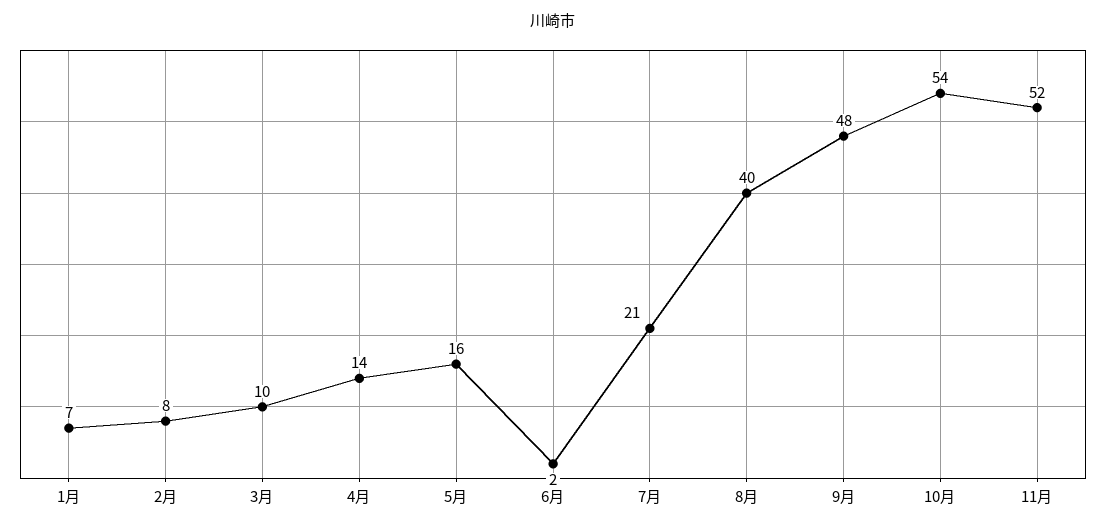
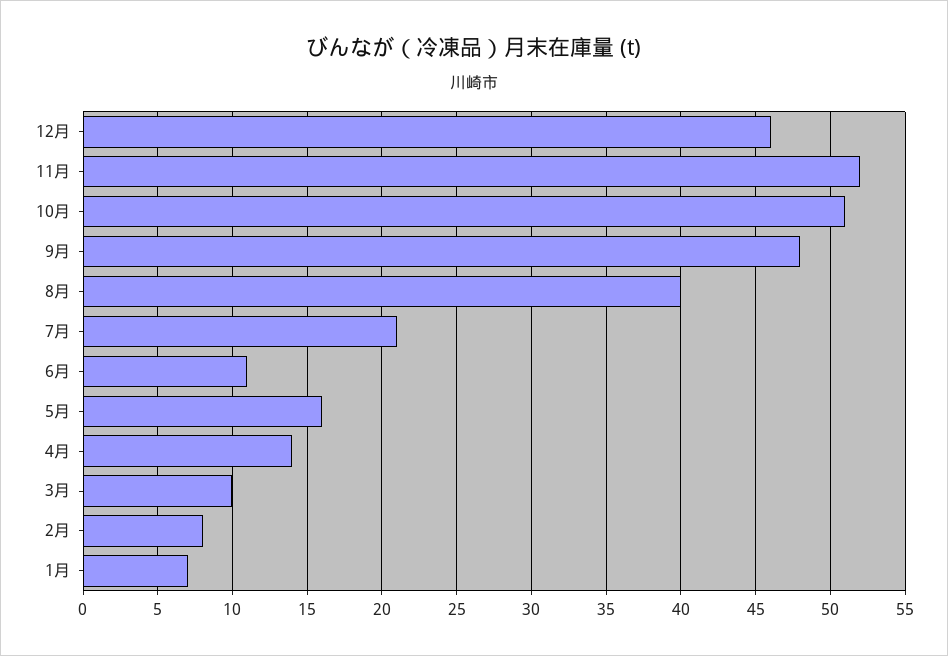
6月: 2 -> 11
10月: 54 -> 51
12月: none -> 46

